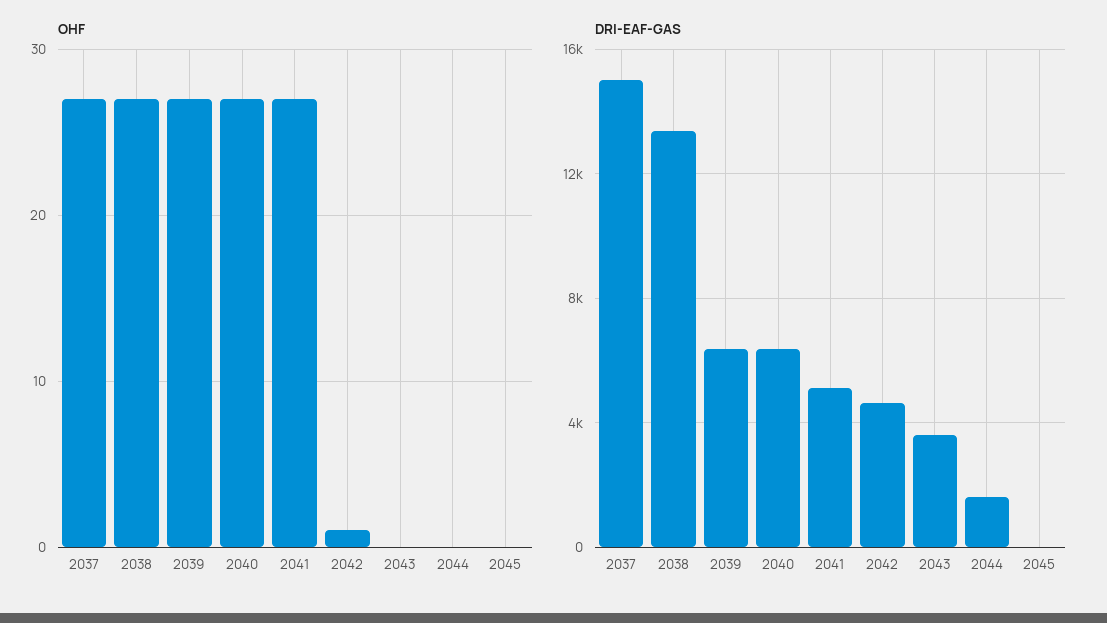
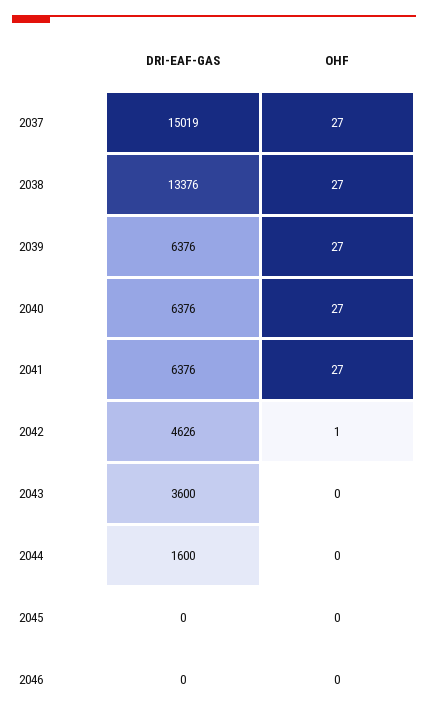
DRI-EAF-GAS, 2041: 5000 -> 6376
DRI-EAF-GAS, 2046: none -> 0
OHF, 2046: none -> 0

